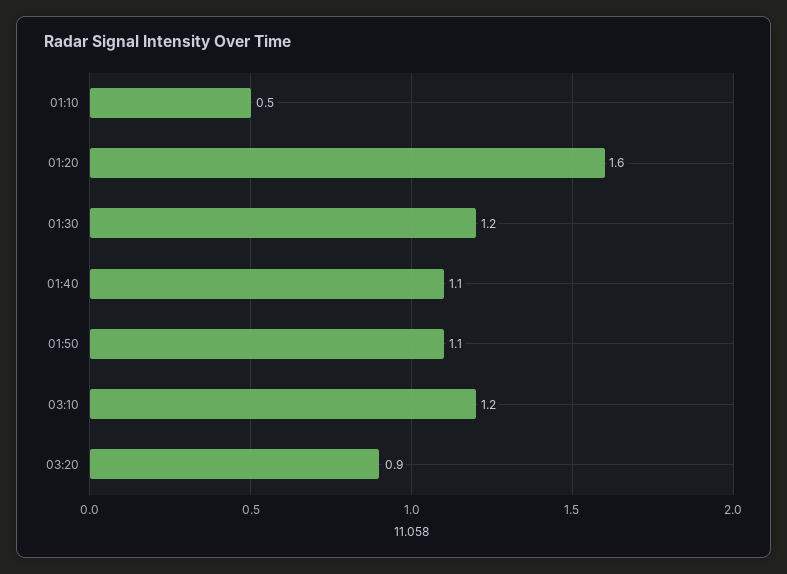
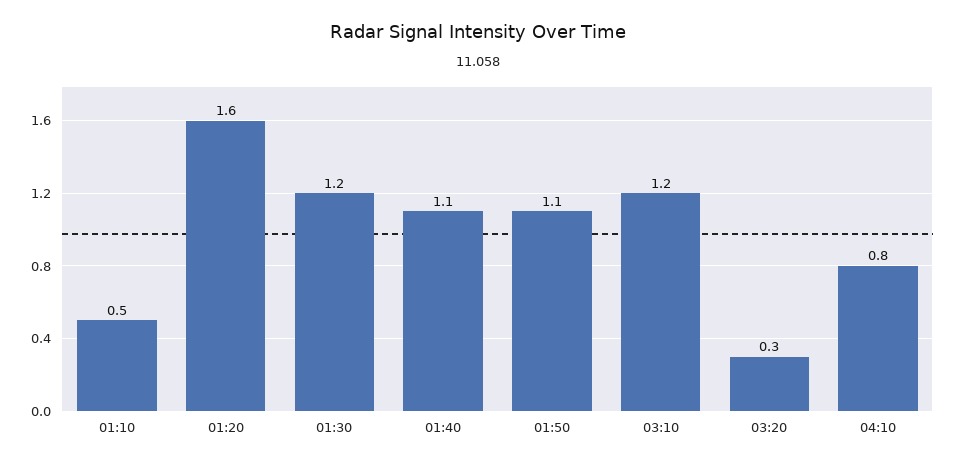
03:20: 0.9 -> 0.3
04:10: none -> 0.8

